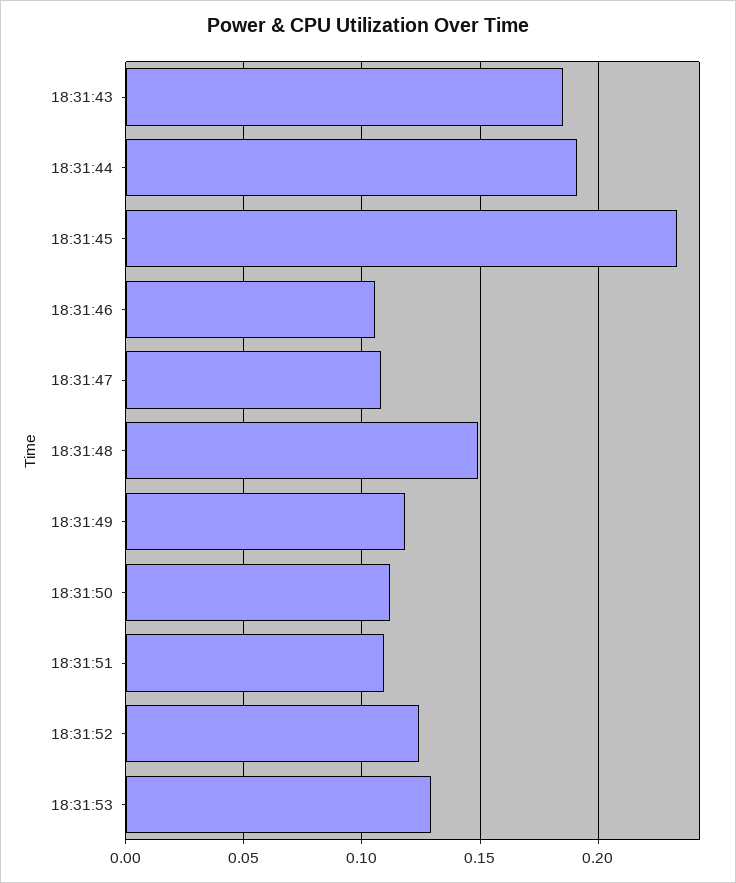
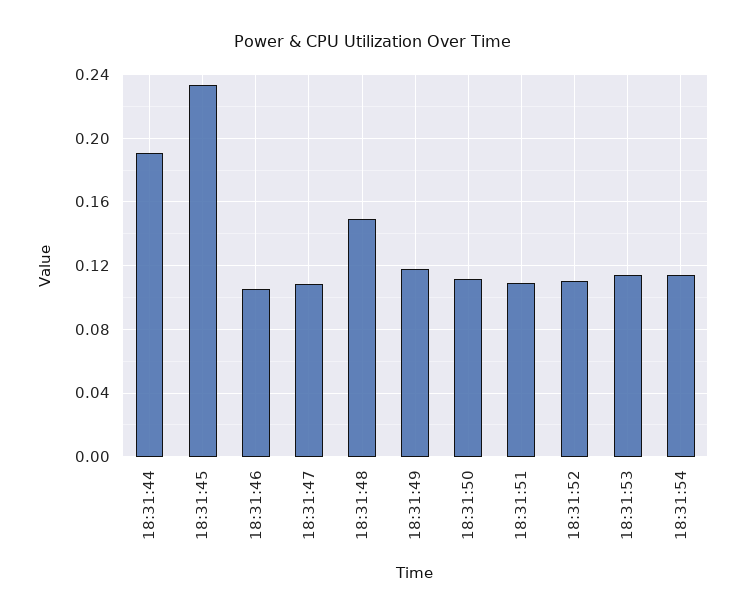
18:31:43: 0.185 -> none
18:31:52: 0.125 -> 0.11
18:31:53: 0.13 -> 0.115
18:31:54: none -> 0.115

